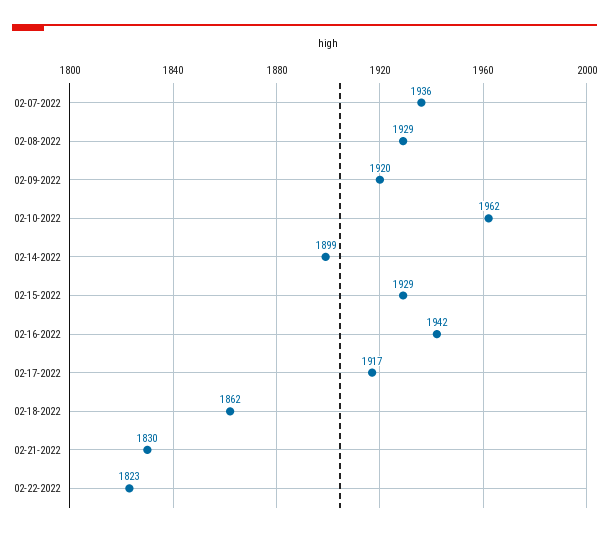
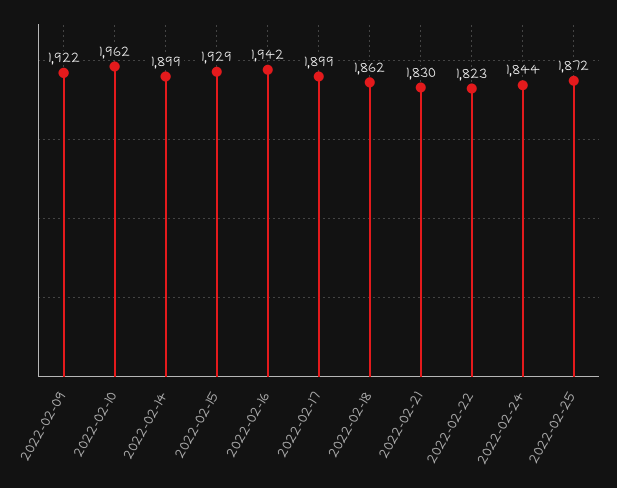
02-07-2022: 1936 -> none
02-08-2022: 1929 -> none
02-09-2022: 1920 -> 1922
02-17-2022: 1917 -> 1899
2022-02-24: none -> 1844
2022-02-25: none -> 1872

